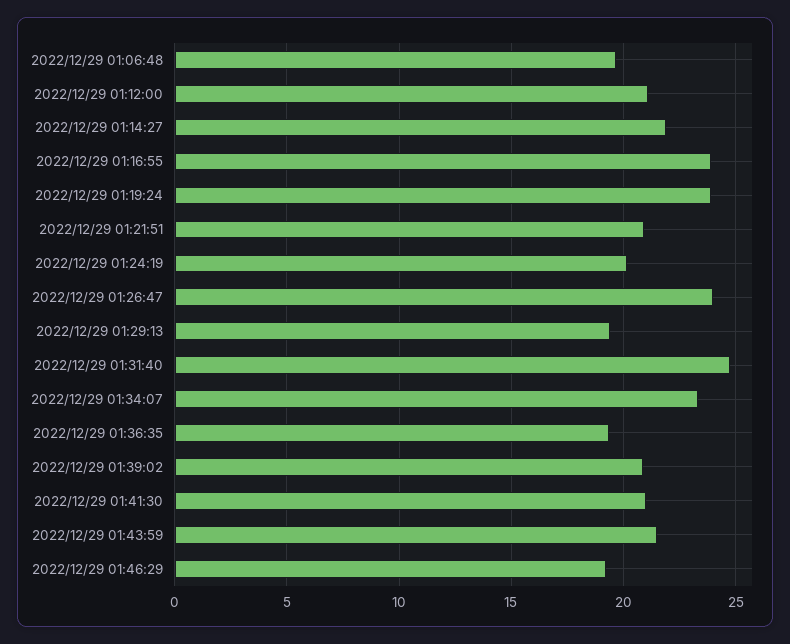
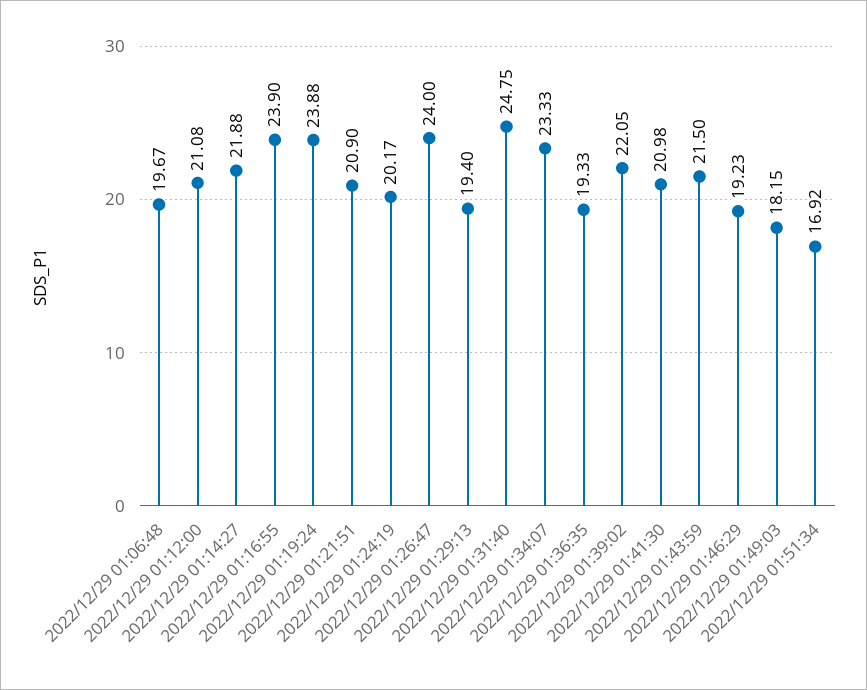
2022/12/29 01:39:02: 21 -> 22.05
2022/12/29 01:49:03: none -> 18.15
2022/12/29 01:51:34: none -> 16.92

